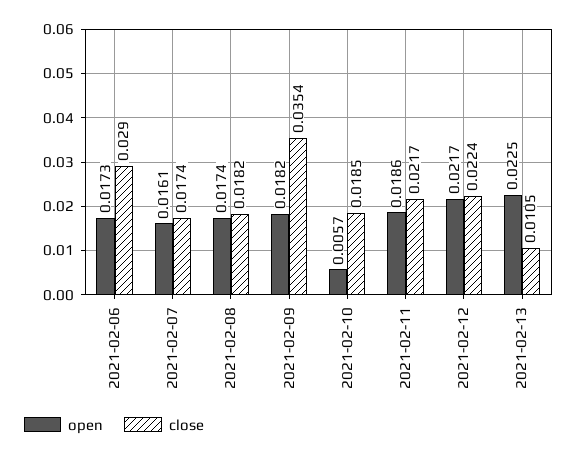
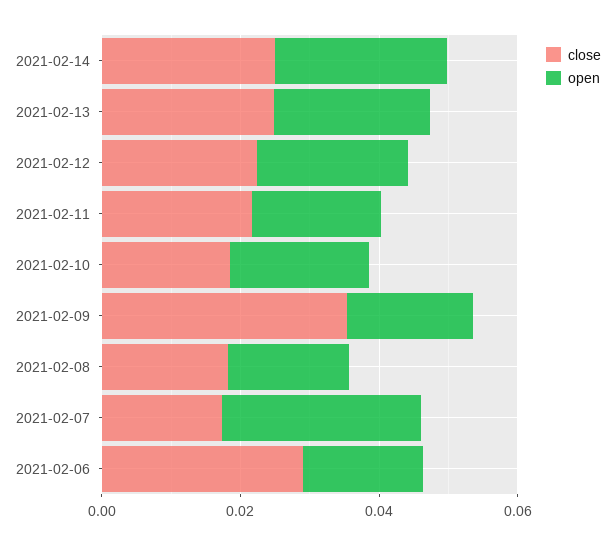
open, 2021-02-07: 0.0161 -> 0.03
open, 2021-02-10: 0.0057 -> 0.02
close, 2021-02-13: 0.0105 -> 0.025
close, 2021-02-14: none -> 0.025
open, 2021-02-14: none -> 0.025

